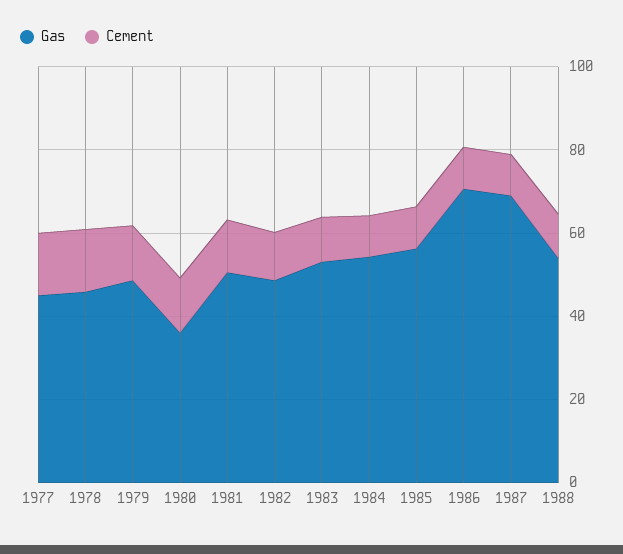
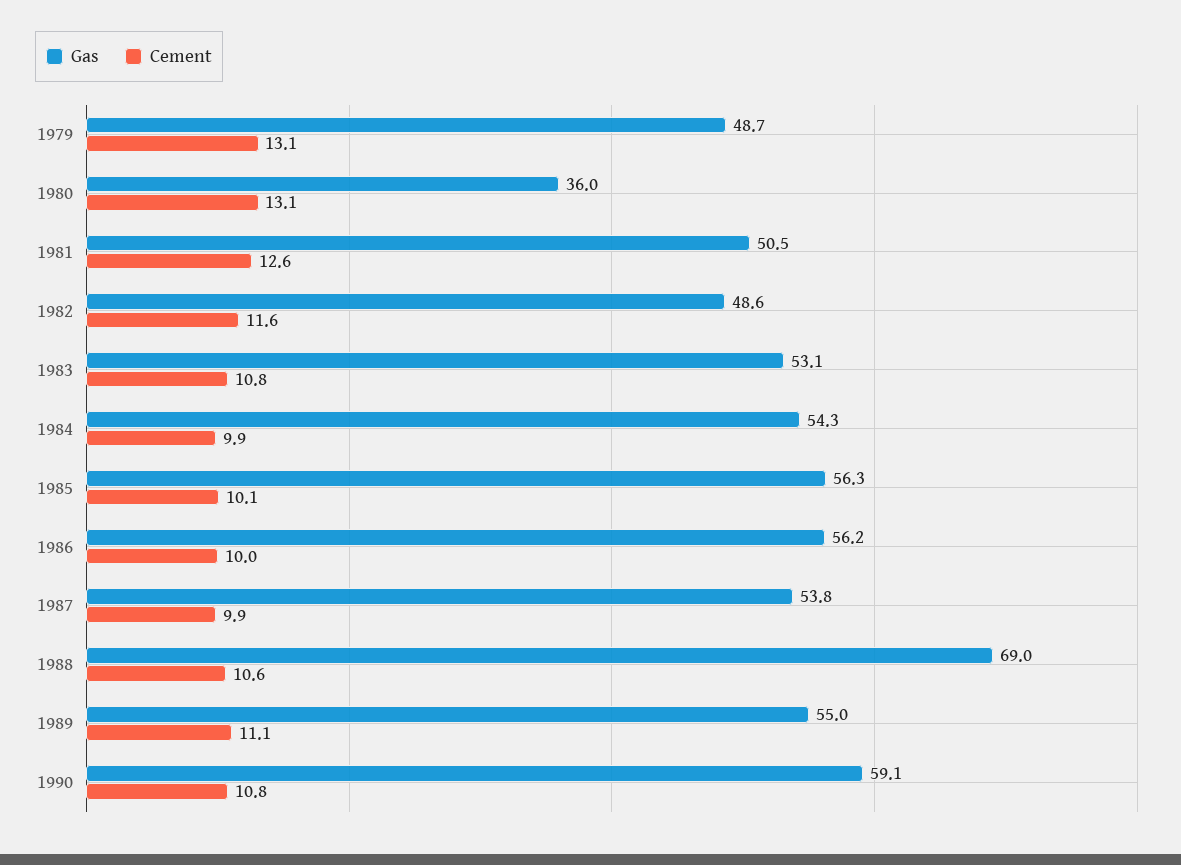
Gas, 1977: 45 -> none
Cement, 1977: 15 -> none
Gas, 1978: 45 -> none
Cement, 1978: 15 -> none
Gas, 1986: 70 -> 56.2
Gas, 1987: 70 -> 53.8
Gas, 1988: 55 -> 69
Gas, 1989: none -> 55
Cement, 1989: none -> 11.1
Gas, 1990: none -> 59.1
Cement, 1990: none -> 10.8

